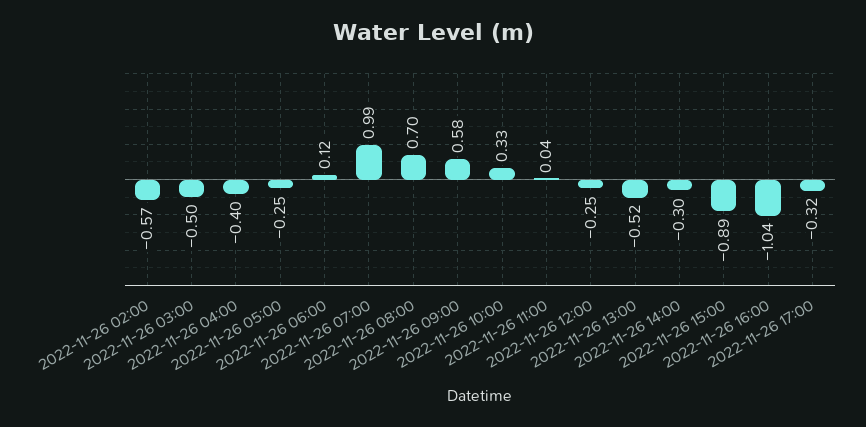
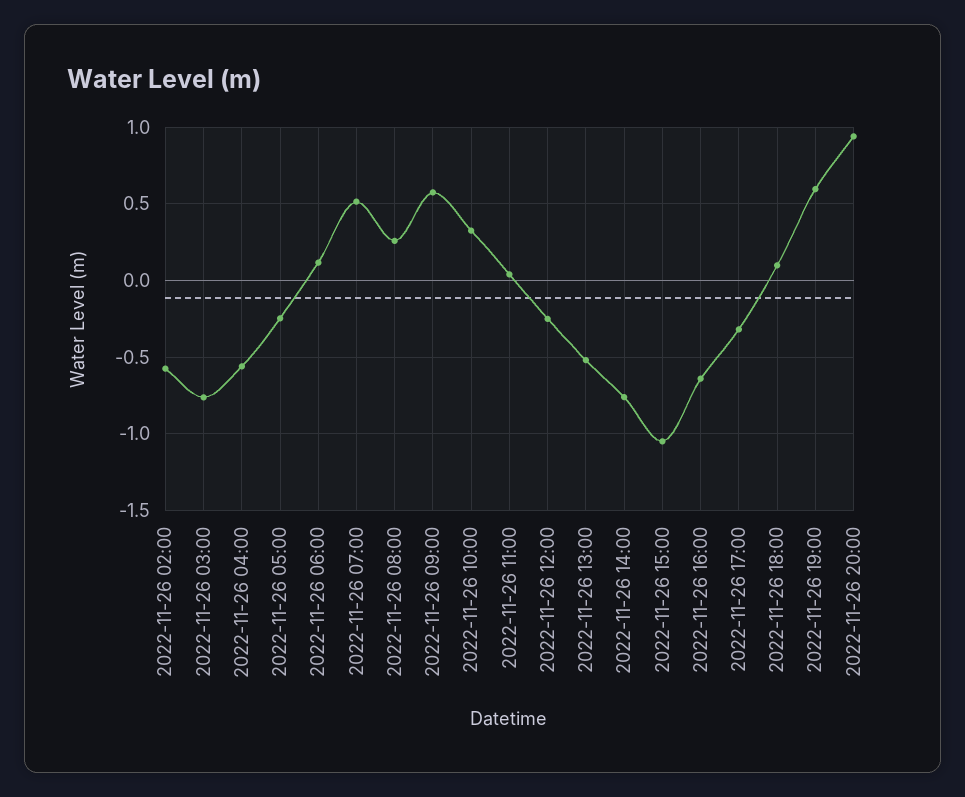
2022-11-26 03:00: -0.5 -> -0.75
2022-11-26 04:00: -0.4 -> -0.55
2022-11-26 07:00: 0.99 -> 0.5
2022-11-26 08:00: 0.7 -> 0.25
2022-11-26 14:00: -0.3 -> -0.75
2022-11-26 15:00: -0.89 -> -1.05
2022-11-26 16:00: -1.04 -> -0.65
2022-11-26 18:00: none -> 0.1
2022-11-26 19:00: none -> 0.6
2022-11-26 20:00: none -> 0.95

